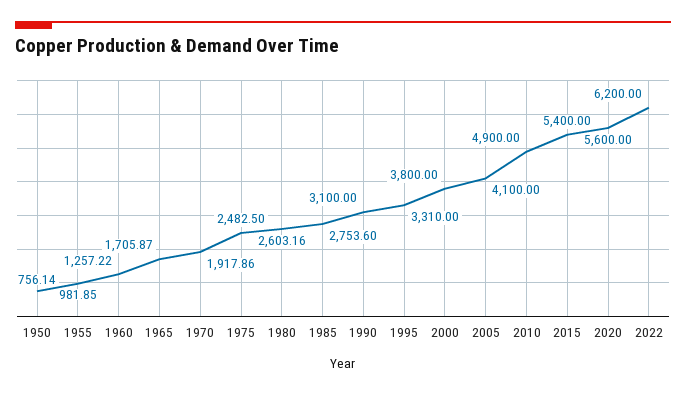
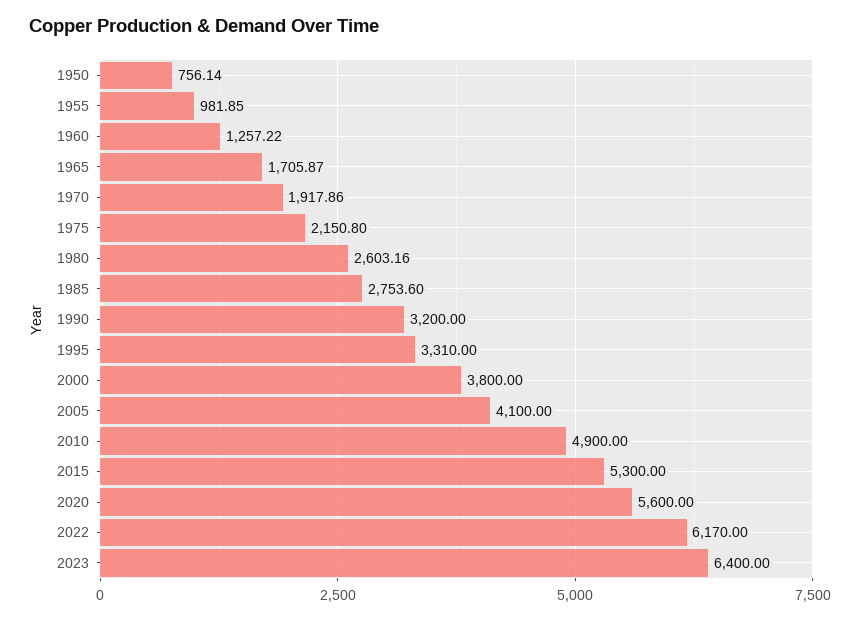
1975: 2482.5 -> 2150.8
1990: 3100 -> 3200
2015: 5400 -> 5300
2022: 6200 -> 6170
2023: none -> 6400

